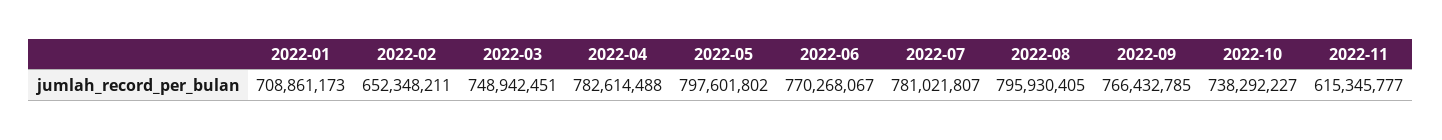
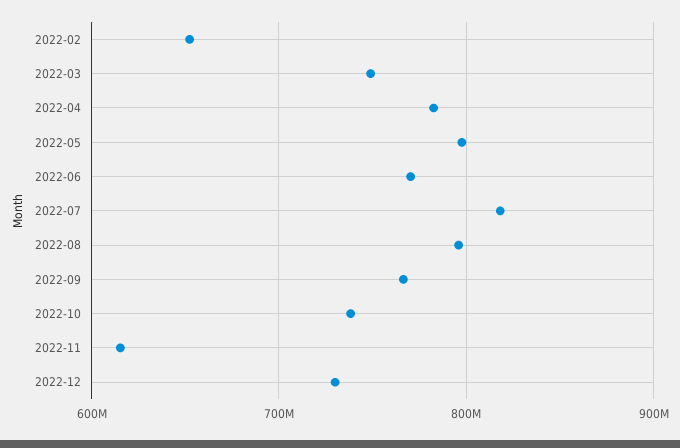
2022-01: 708861173 -> none
2022-07: 781021807 -> 820000000
2022-12: none -> 730000000

